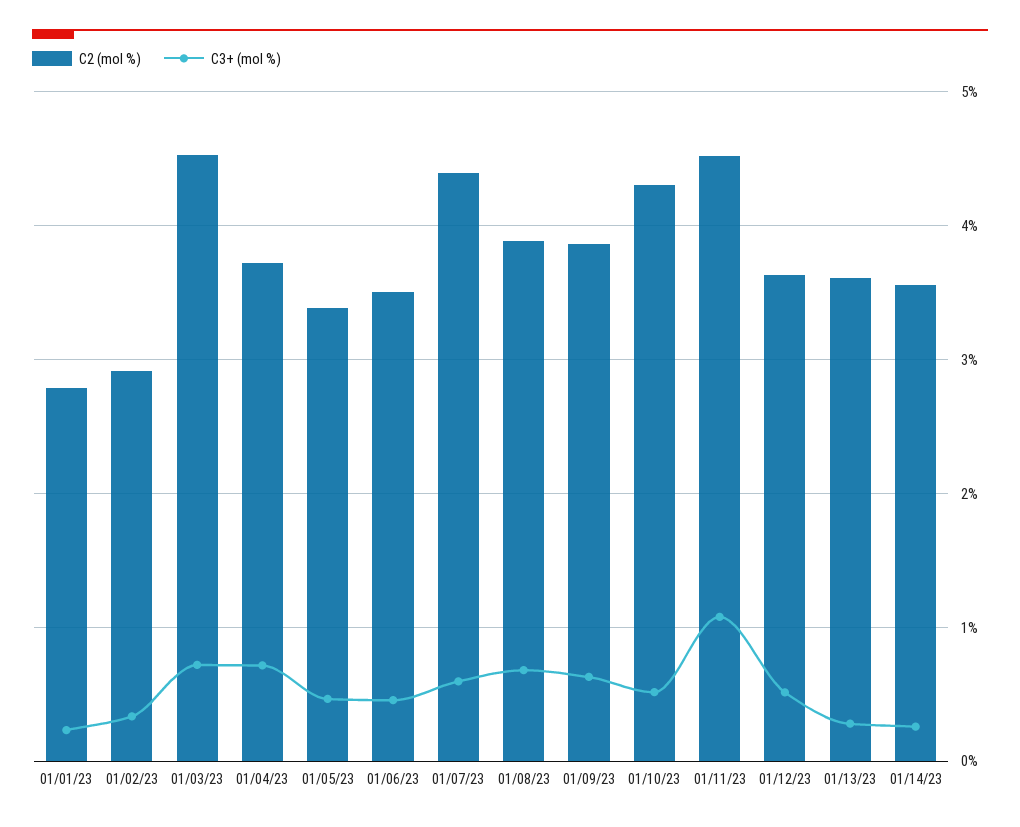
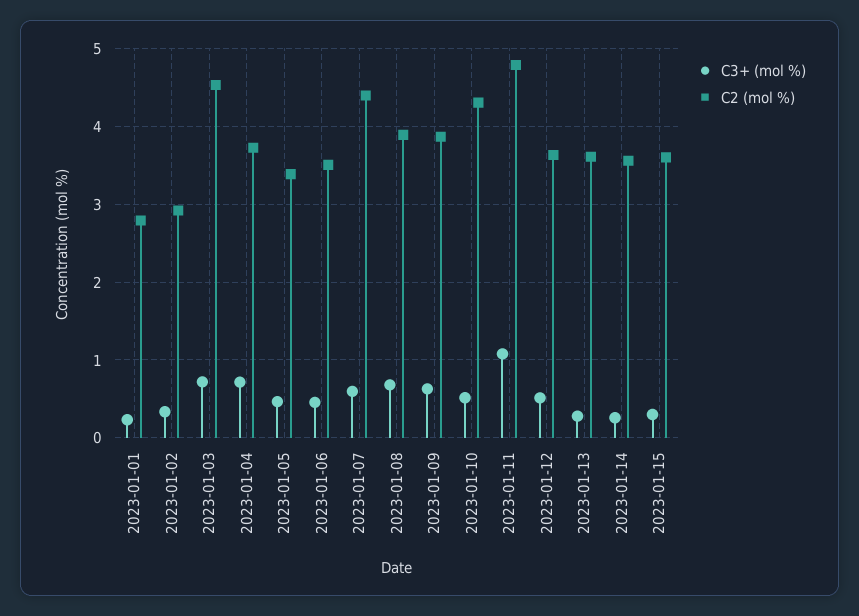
C2 (mol %), 01/11/23: 4.5 -> 4.8
C3+ (mol %), 2023-01-15: none -> 0.3
C2 (mol %), 2023-01-15: none -> 3.6

